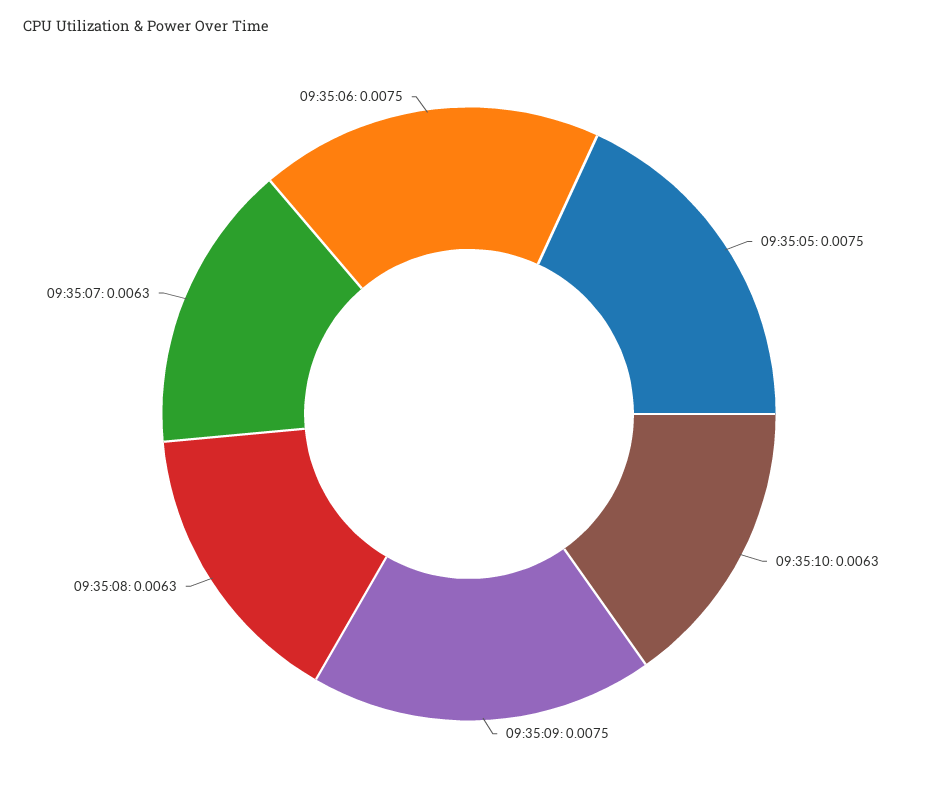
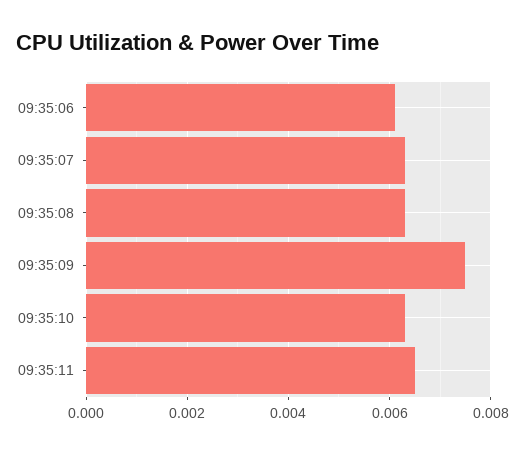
09:35:05: 0.0075 -> none
09:35:06: 0.0075 -> 0.006
09:35:11: none -> 0.0065

